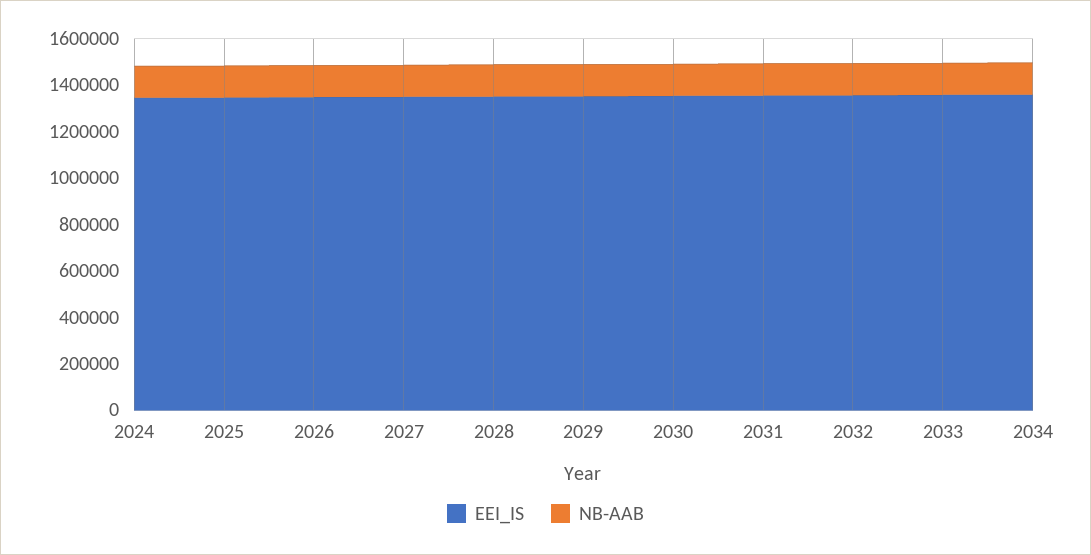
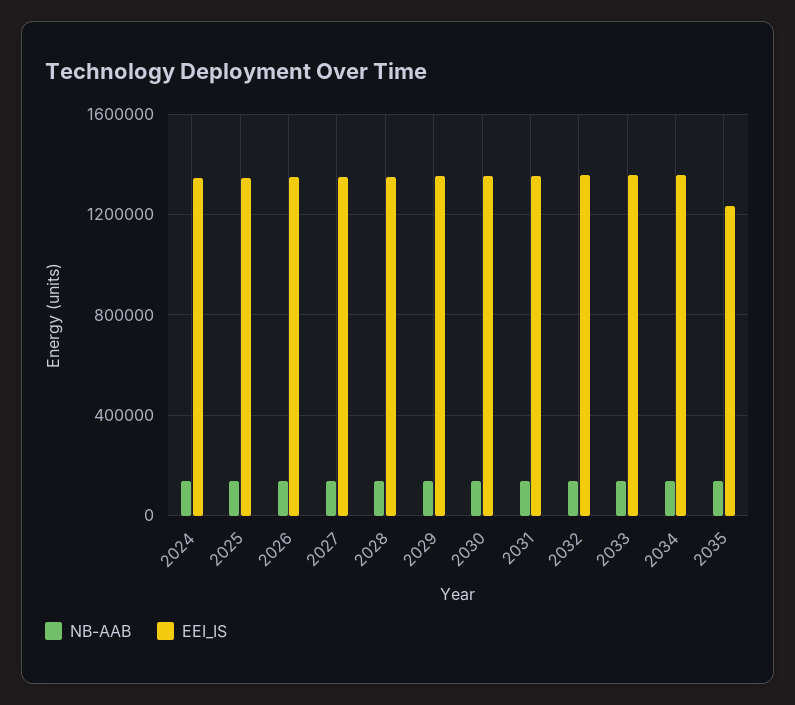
NB-AAB, 2035: none -> 150000
EEI_IS, 2035: none -> 1250000

